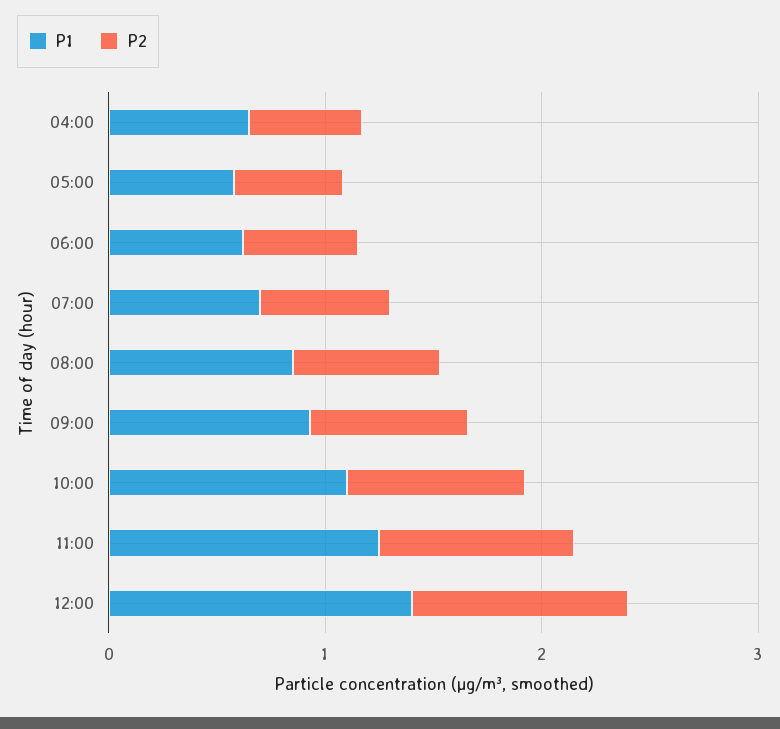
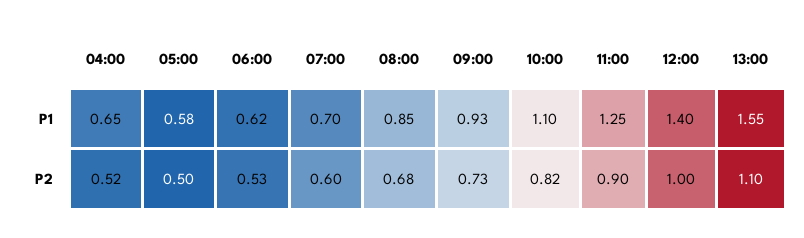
P1, 13:00: none -> 1.55
P2, 13:00: none -> 1.1

